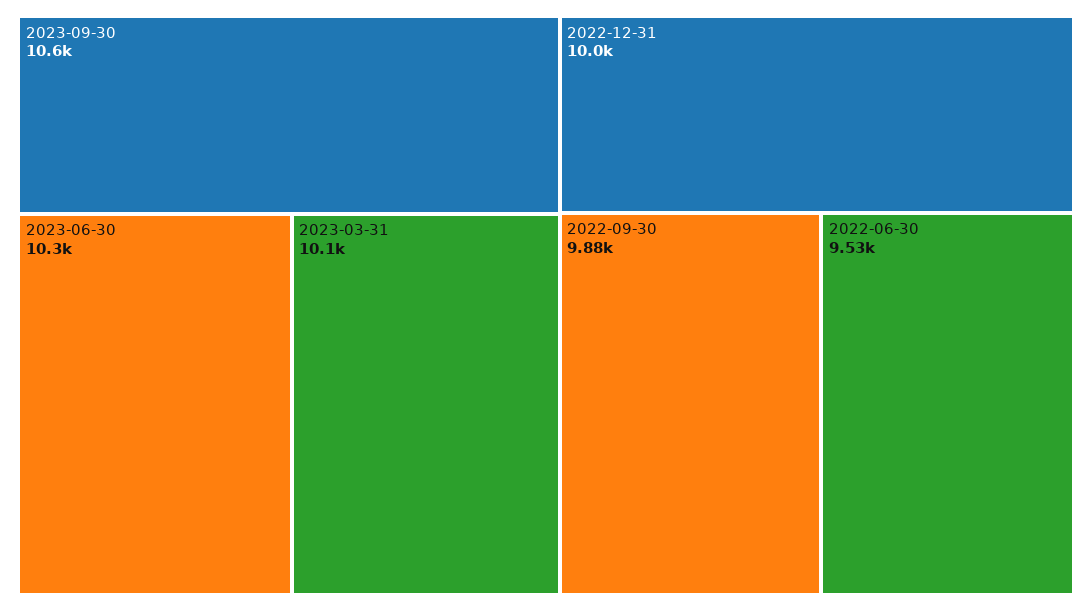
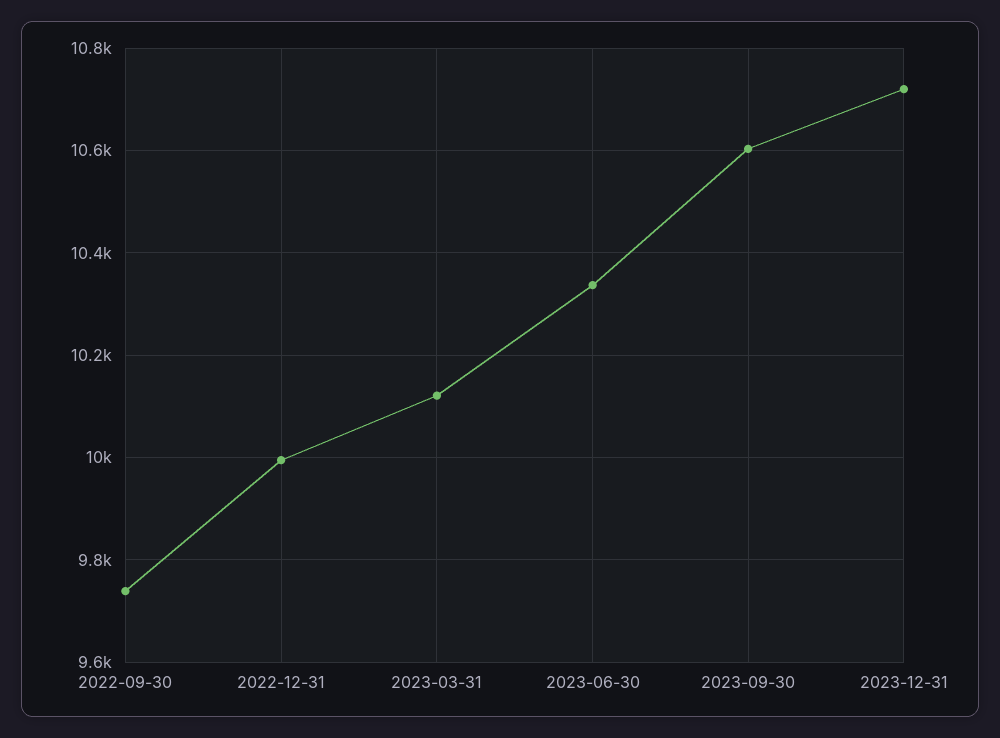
2022-09-30: 9880 -> 9740
2022-06-30: 9530 -> none
2023-12-31: none -> 10720

